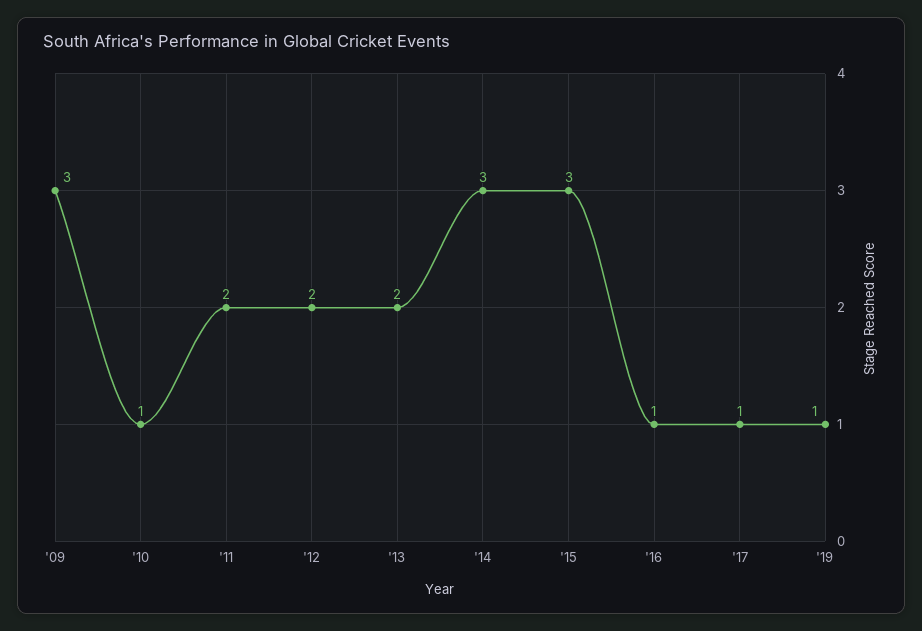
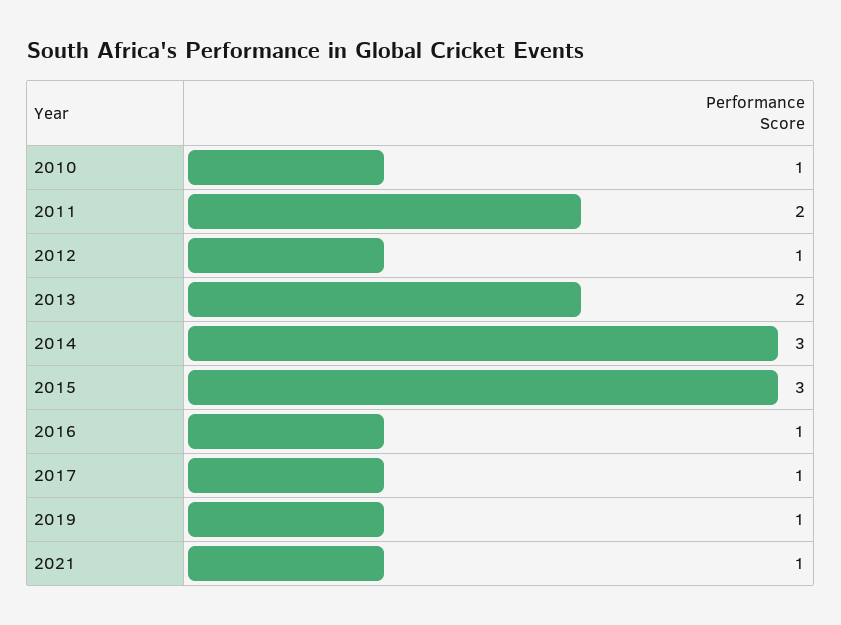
'09: 3 -> none
'12: 2 -> 1
2021: none -> 1

